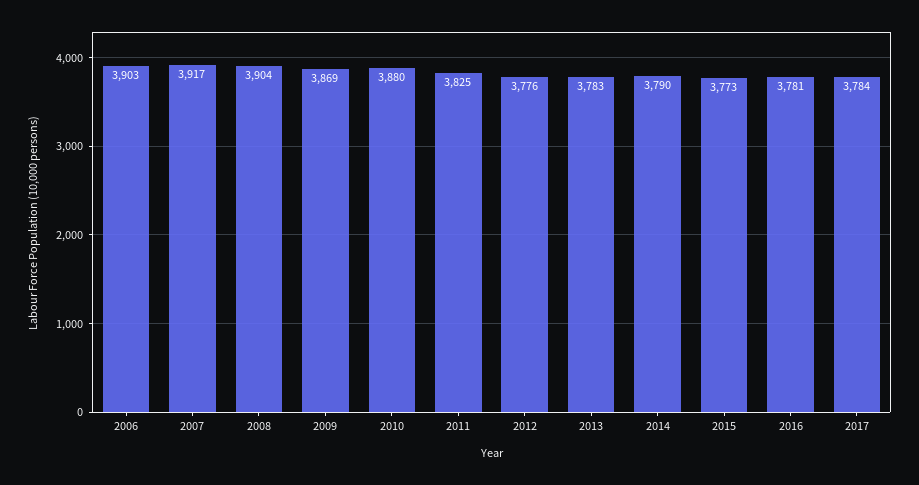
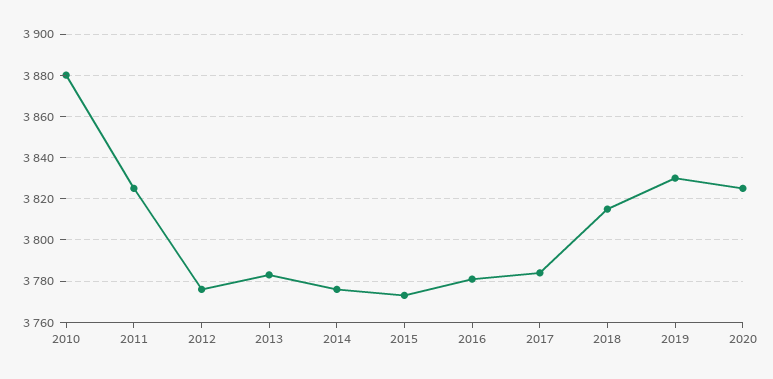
2006: 3903 -> none
2007: 3917 -> none
2008: 3904 -> none
2009: 3869 -> none
2014: 3790 -> 3775
2018: none -> 3815
2019: none -> 3830
2020: none -> 3825

